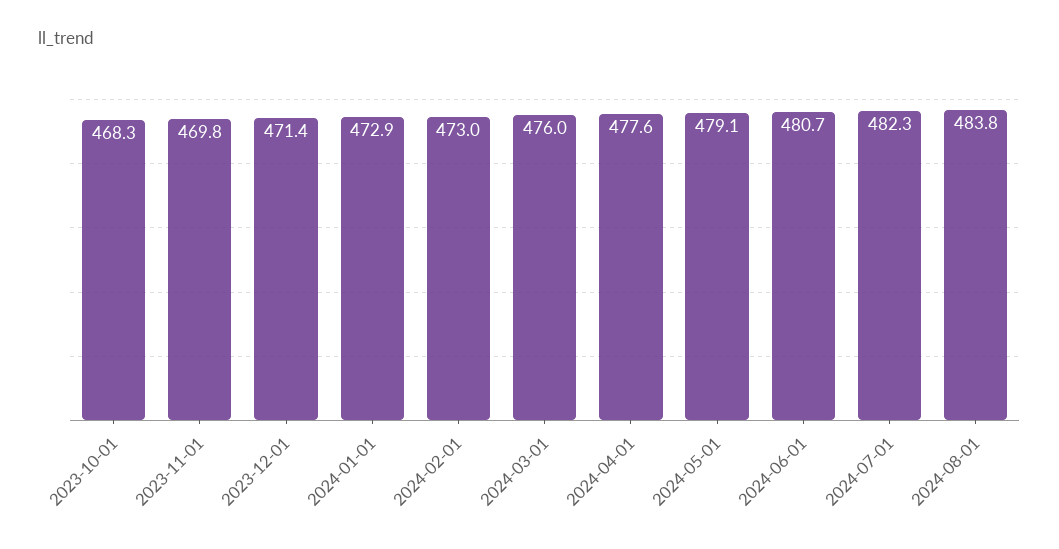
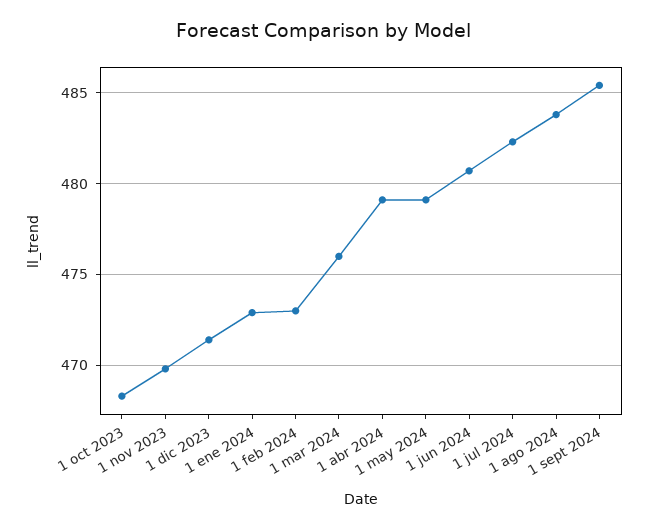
2024-04-01: 477.6 -> 479
1 sept 2024: none -> 485.5

